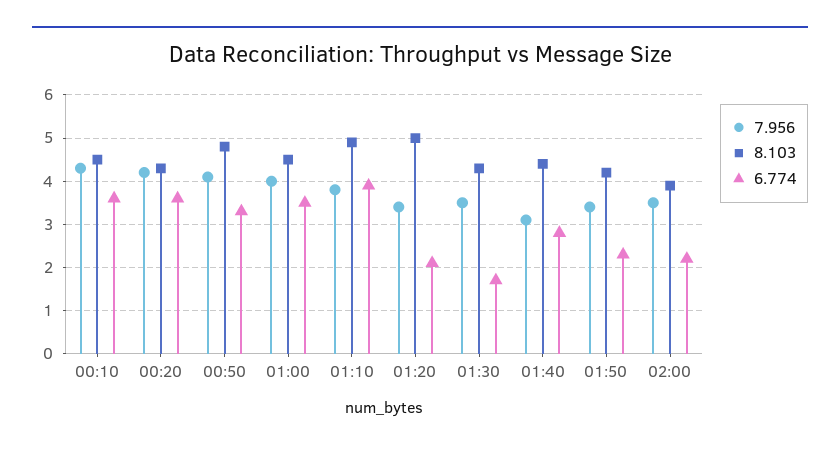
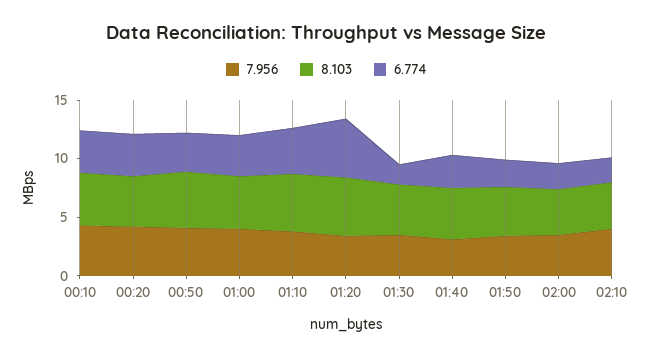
6.774, 01:20: 2 -> 5
7.956, 02:10: none -> 4
8.103, 02:10: none -> 4
6.774, 02:10: none -> 2

